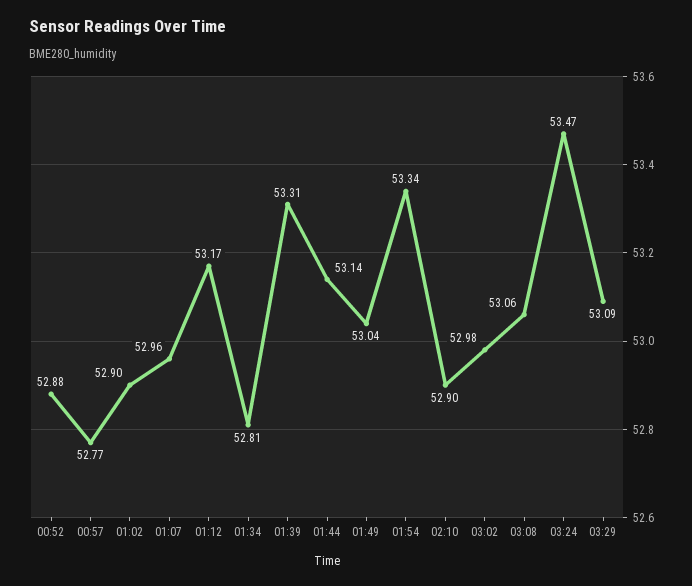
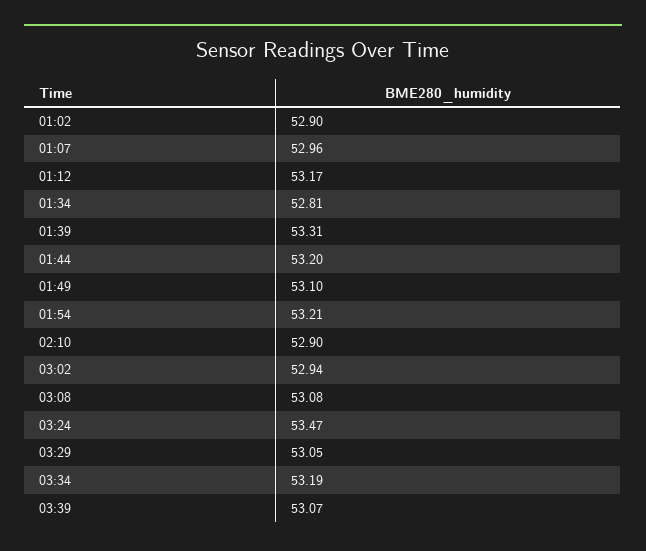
00:52: 52.88 -> none
00:57: 52.77 -> none
01:44: 53.14 -> 53.2
01:49: 53.04 -> 53.1
01:54: 53.34 -> 53.21
03:02: 52.98 -> 52.94
03:08: 53.06 -> 53.08
03:29: 53.09 -> 53.05
03:34: none -> 53.19
03:39: none -> 53.07

